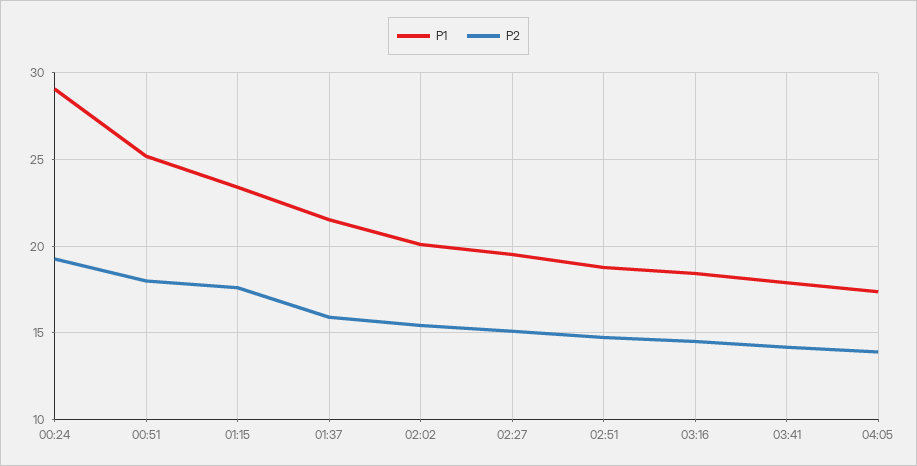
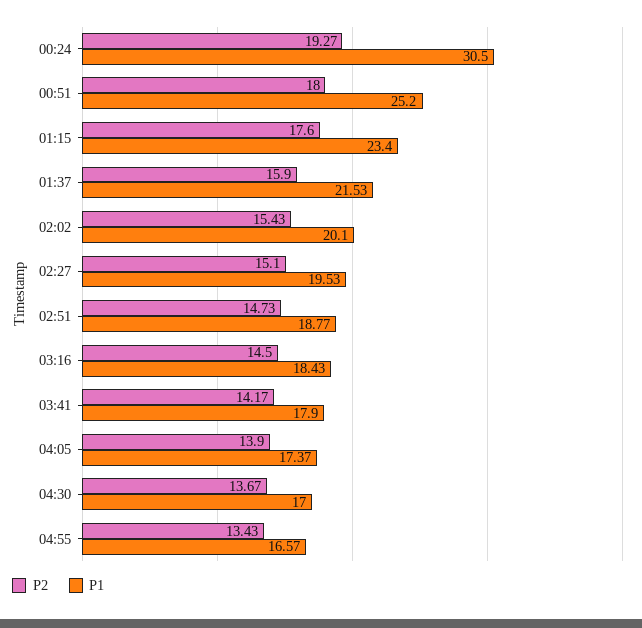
P1, 00:24: 29 -> 30.5
P2, 04:30: none -> 13.67
P1, 04:30: none -> 17
P2, 04:55: none -> 13.43
P1, 04:55: none -> 16.57

